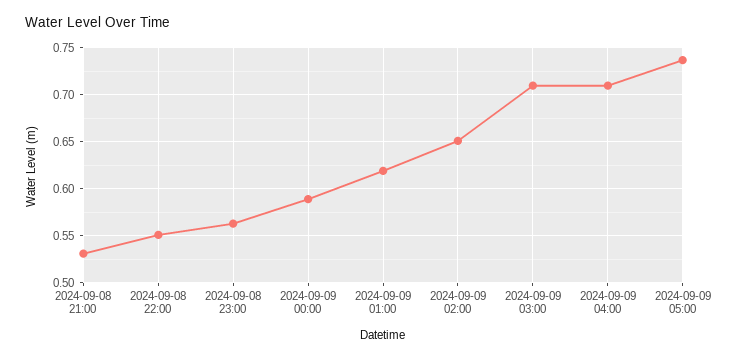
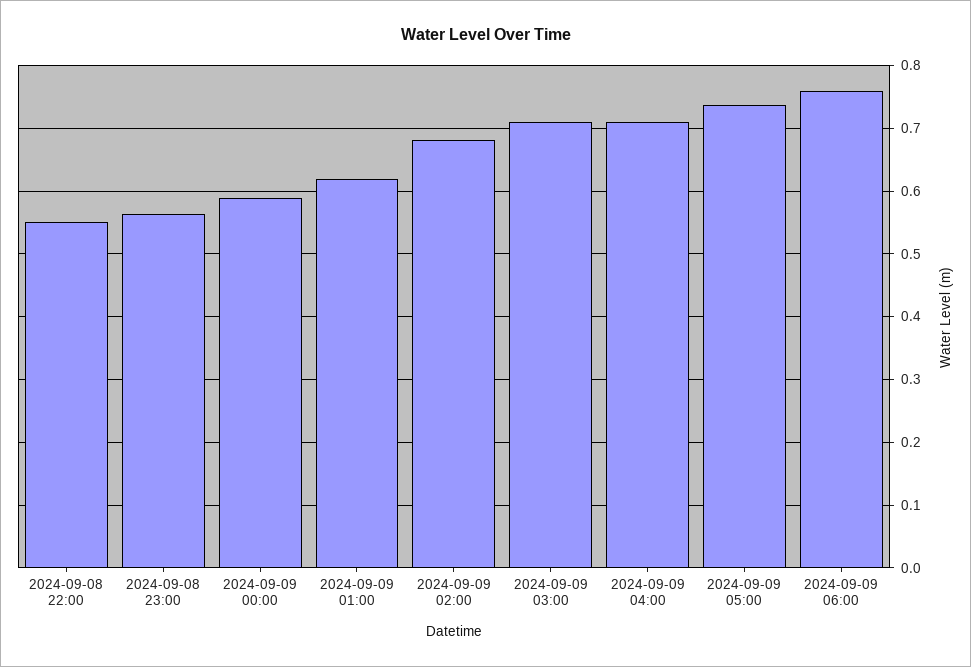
2024-09-08 21:00: 0.53 -> none
2024-09-09 02:00: 0.65 -> 0.68
2024-09-09 06:00: none -> 0.76

